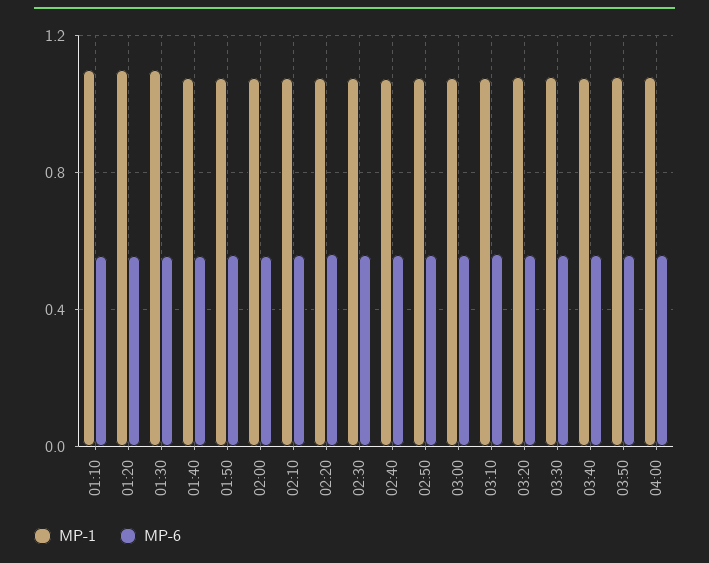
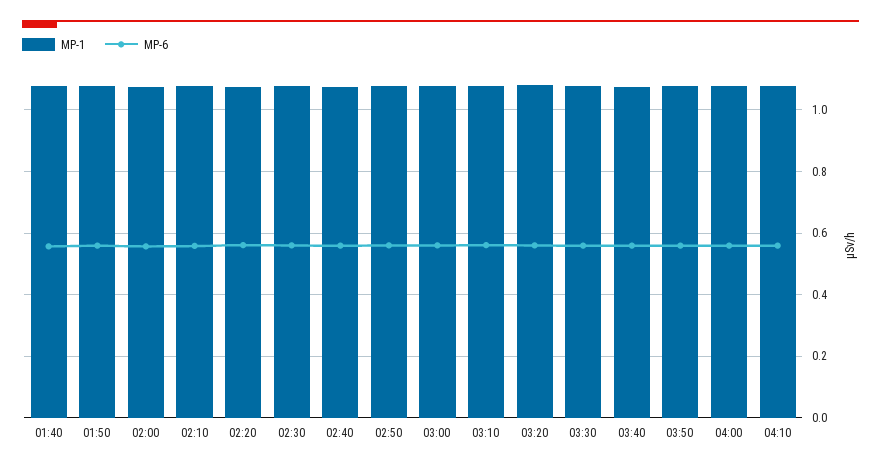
MP-1, 01:10: 1.1 -> none
MP-6, 01:10: 0.55 -> none
MP-1, 01:20: 1.1 -> none
MP-6, 01:20: 0.55 -> none
MP-1, 01:30: 1.1 -> none
MP-6, 01:30: 0.55 -> none
MP-1, 04:10: none -> 1.08
MP-6, 04:10: none -> 0.56

